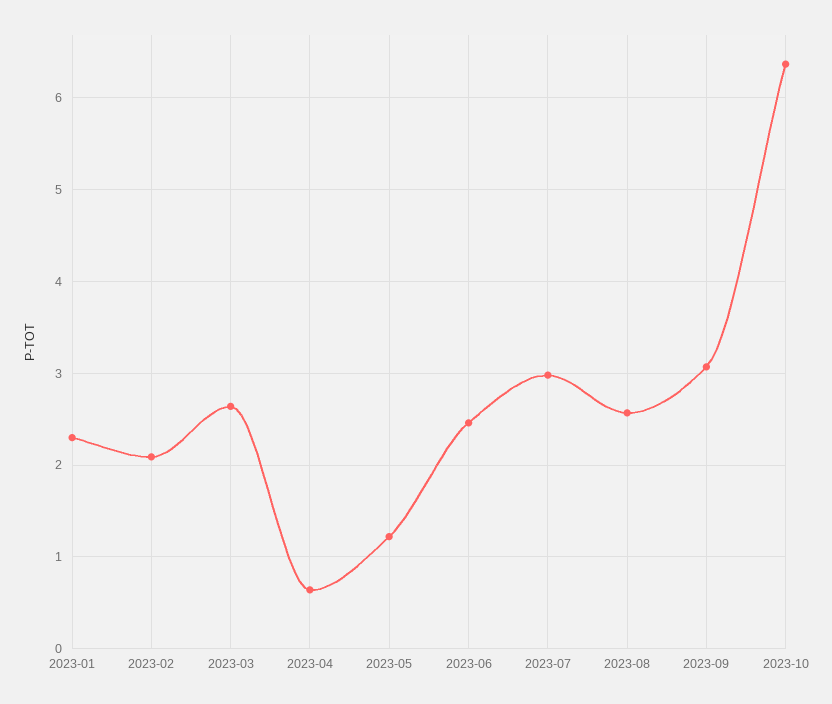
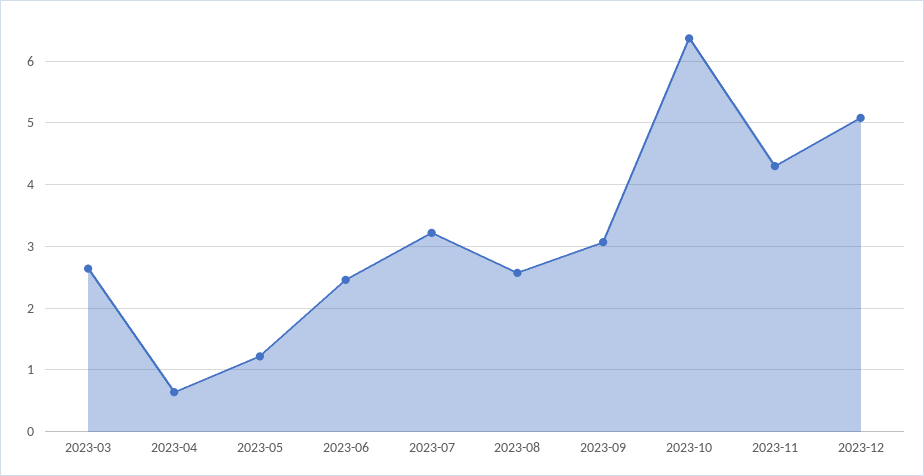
2023-01: 2.3 -> none
2023-02: 2.1 -> none
2023-07: 3 -> 3.2
2023-11: none -> 4.3
2023-12: none -> 5.1

